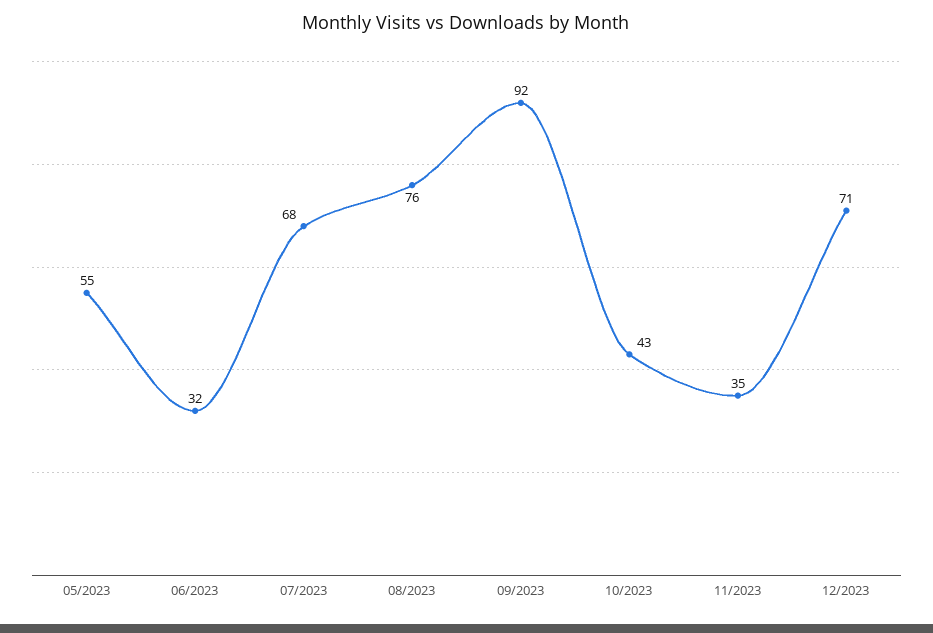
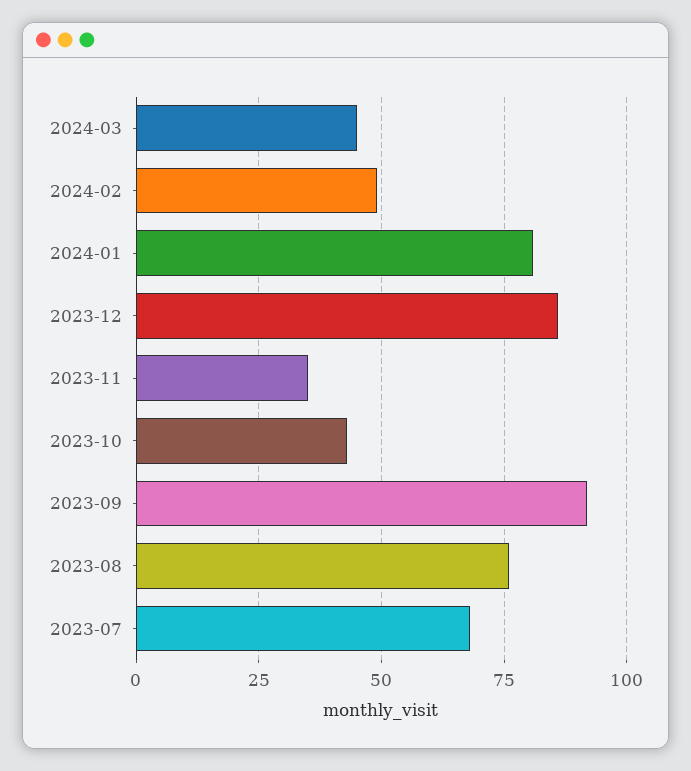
05/2023: 55 -> none
06/2023: 32 -> none
12/2023: 71 -> 85
2024-03: none -> 45
2024-02: none -> 50
2024-01: none -> 80

